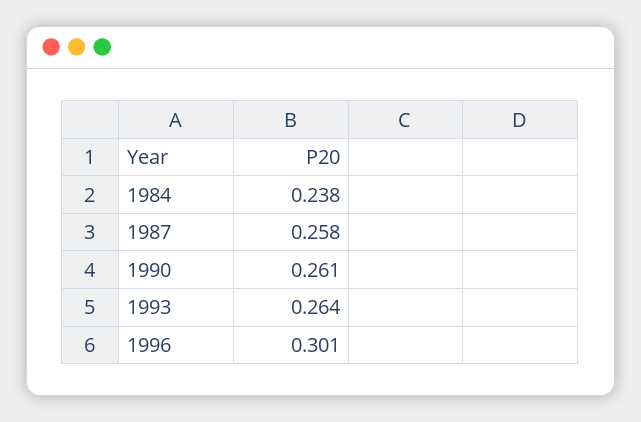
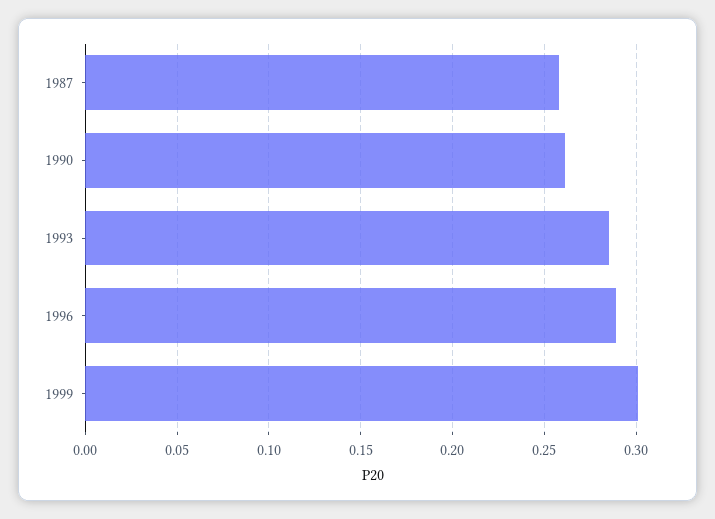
1984: 0.238 -> none
1993: 0.264 -> 0.285
1996: 0.301 -> 0.29
1999: none -> 0.3

